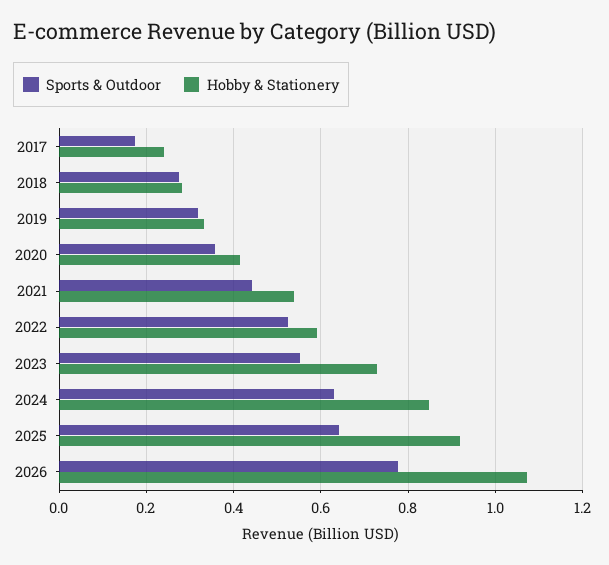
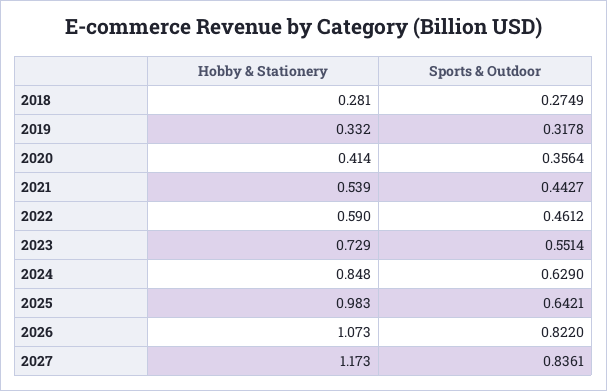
Sports & Outdoor, 2017: 0.18 -> none
Hobby & Stationery, 2017: 0.24 -> none
Sports & Outdoor, 2022: 0.52 -> 0.4612
Hobby & Stationery, 2025: 0.92 -> 0.983
Sports & Outdoor, 2026: 0.78 -> 0.822
Hobby & Stationery, 2027: none -> 1.173
Sports & Outdoor, 2027: none -> 0.8361

